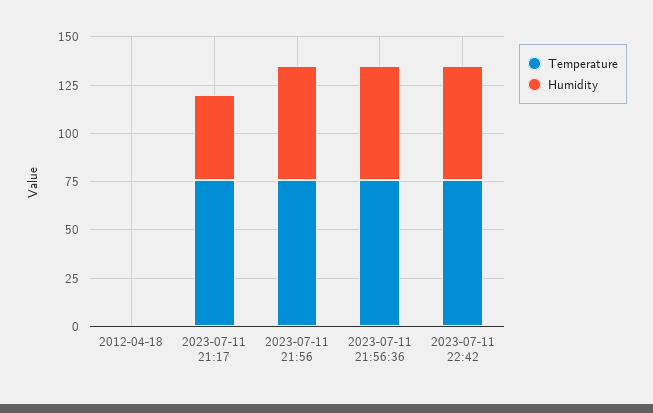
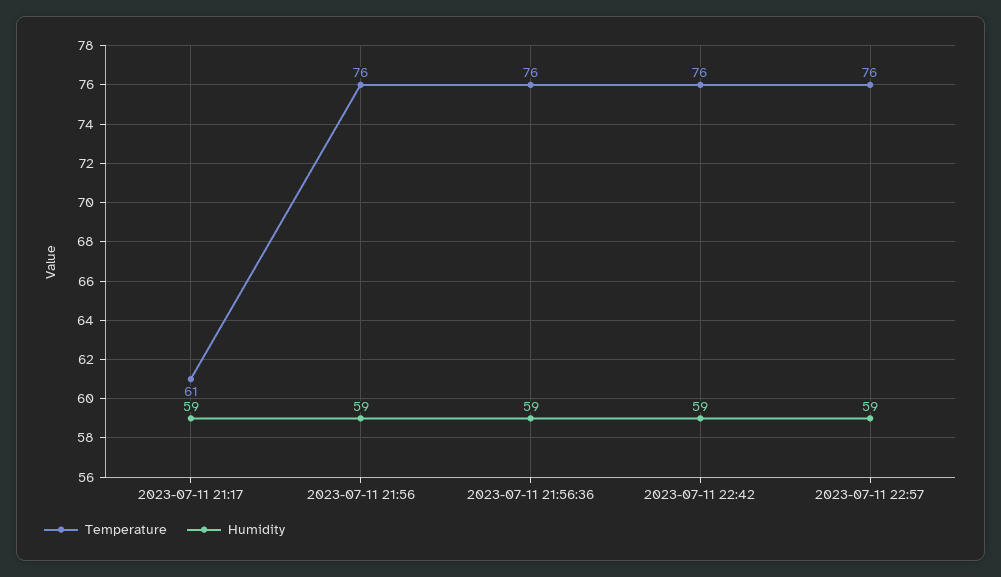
Temperature, 2012-04-18: 0 -> none
Humidity, 2012-04-18: 0 -> none
Temperature, 2023-07-11 21:17: 75 -> 61
Humidity, 2023-07-11 21:17: 45 -> 59
Temperature, 2023-07-11 22:57: none -> 76
Humidity, 2023-07-11 22:57: none -> 59

